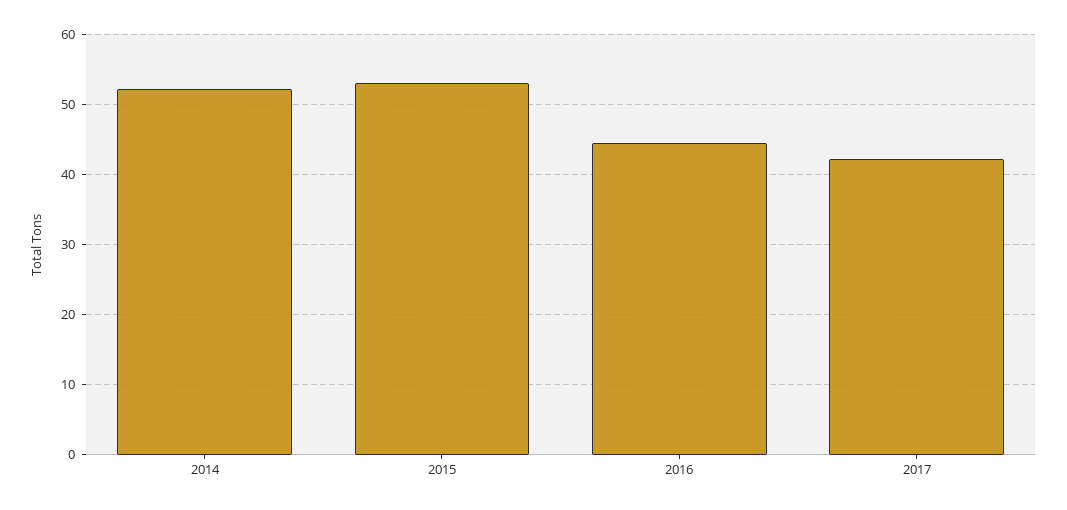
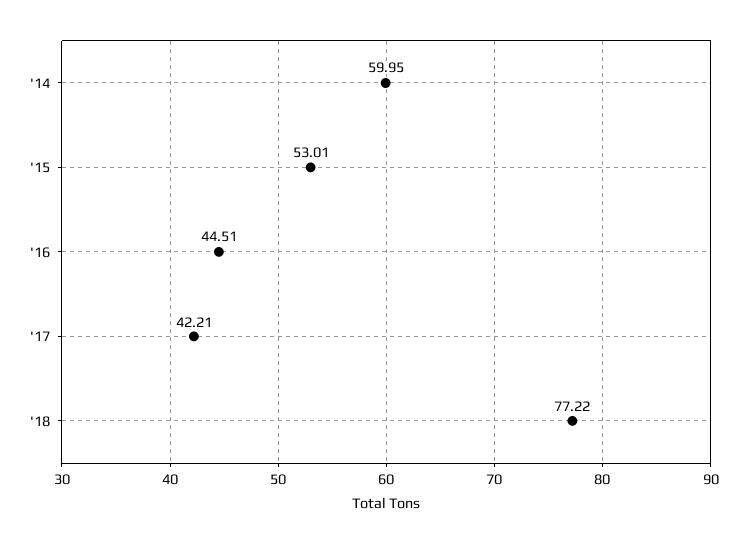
2014: 52 -> 59.95
'18: none -> 77.22

